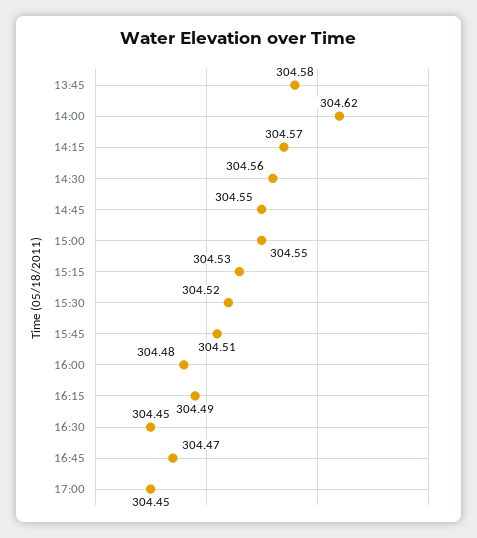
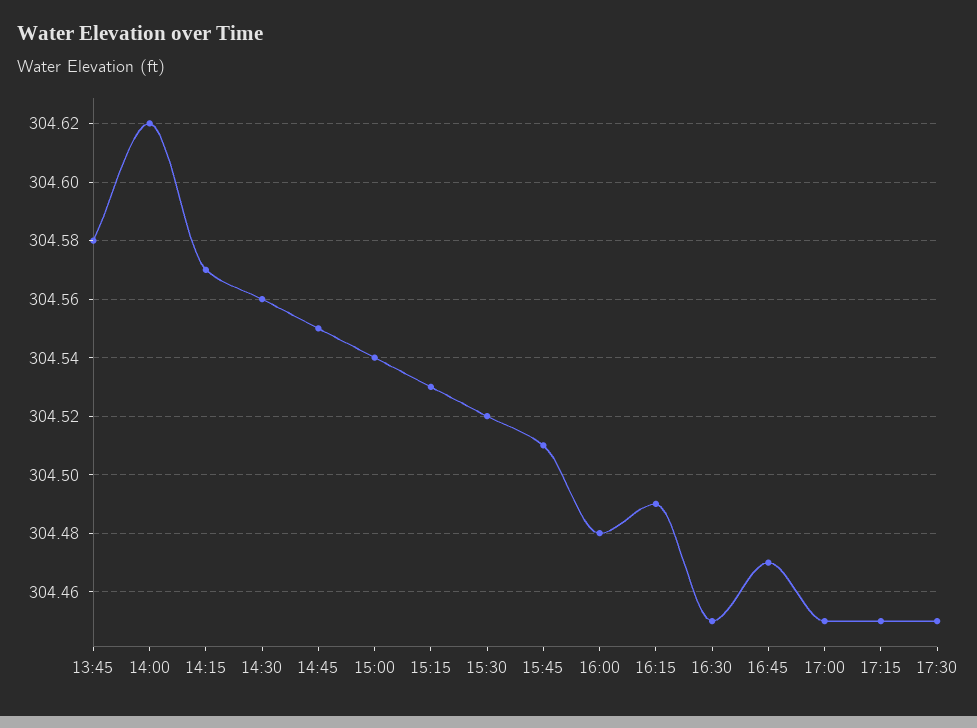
15:00: 304.55 -> 304.54
17:15: none -> 304.45
17:30: none -> 304.45

